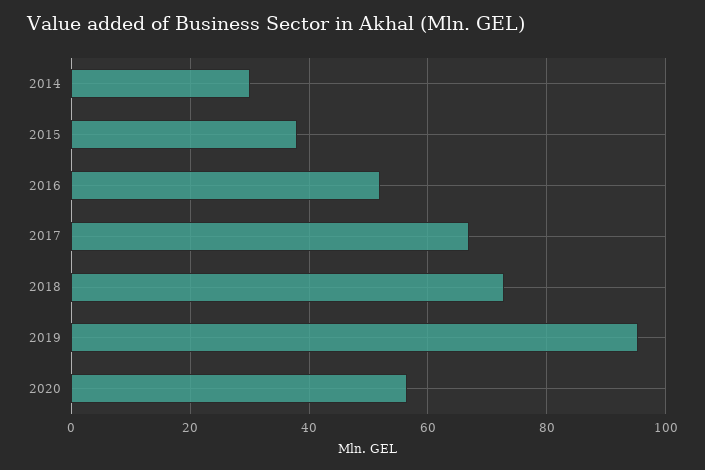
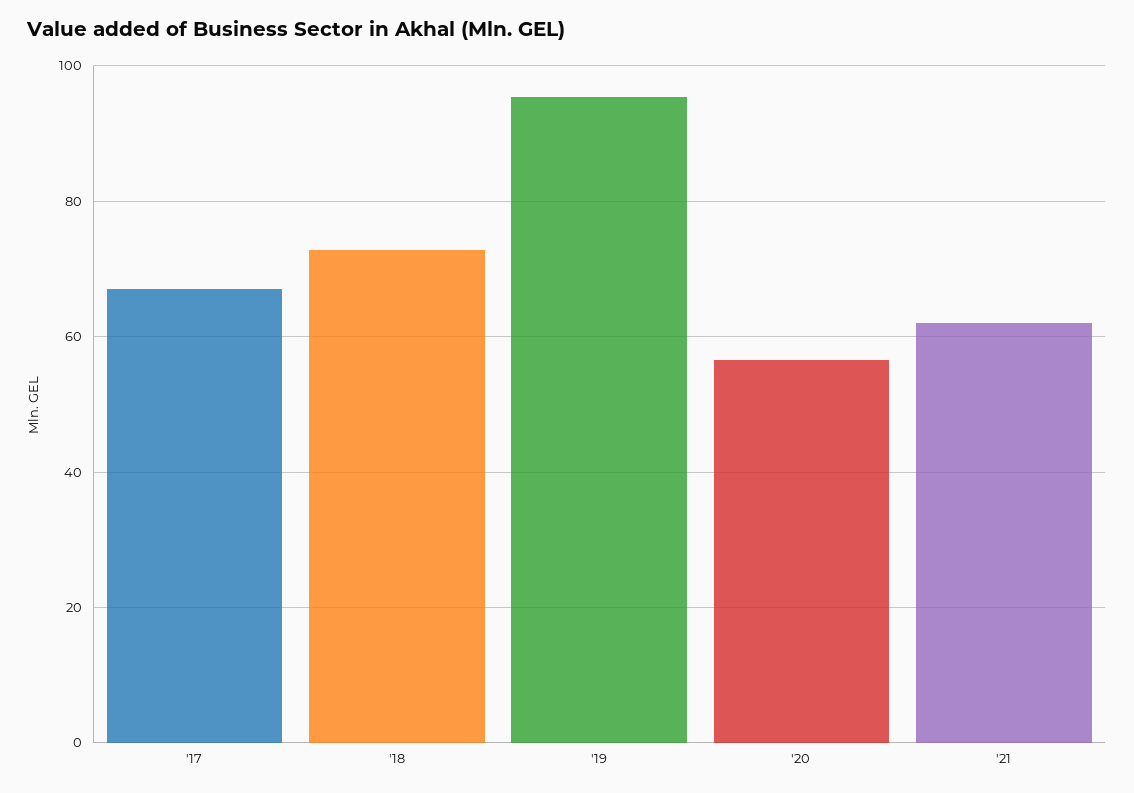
2014: 30 -> none
2015: 38 -> none
2016: 52 -> none
'21: none -> 62

